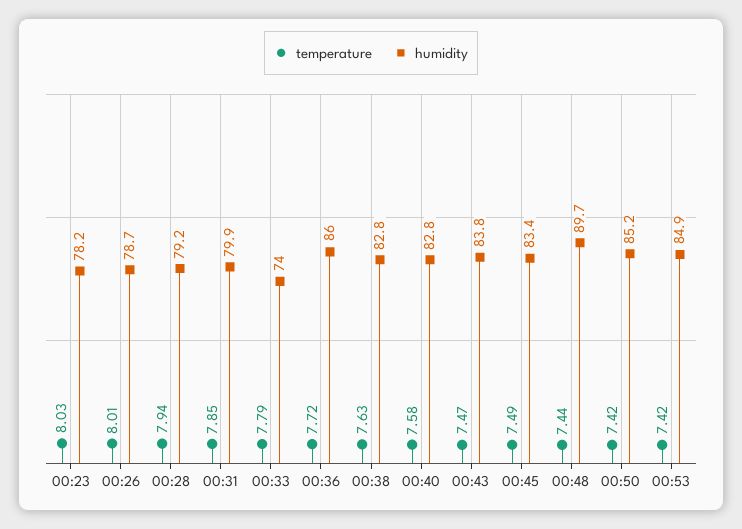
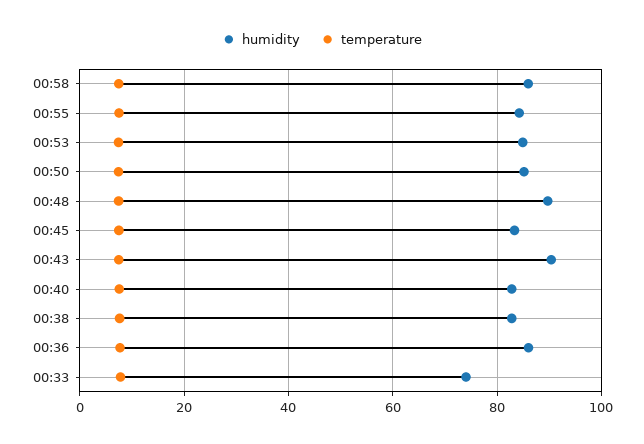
temperature, 00:23: 8.03 -> none
humidity, 00:23: 78.2 -> none
temperature, 00:26: 8.01 -> none
humidity, 00:26: 78.7 -> none
temperature, 00:28: 7.94 -> none
humidity, 00:28: 79.2 -> none
temperature, 00:31: 7.85 -> none
humidity, 00:31: 79.9 -> none
humidity, 00:43: 83.8 -> 90
humidity, 00:58: none -> 86
temperature, 00:58: none -> 8
humidity, 00:55: none -> 84
temperature, 00:55: none -> 8

